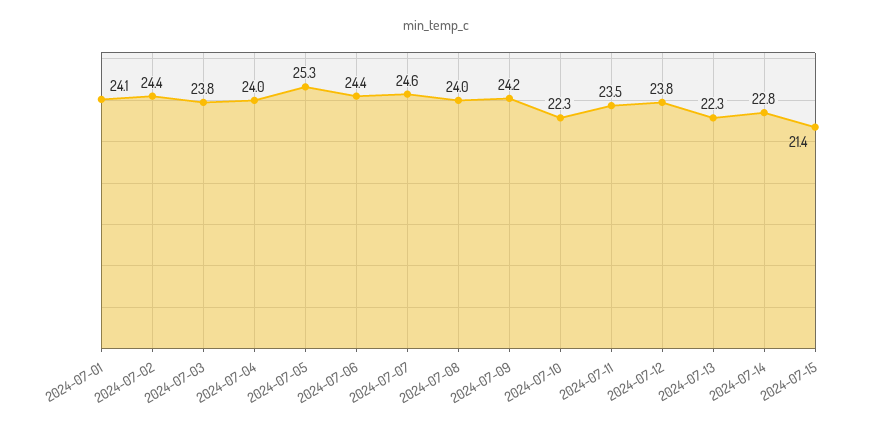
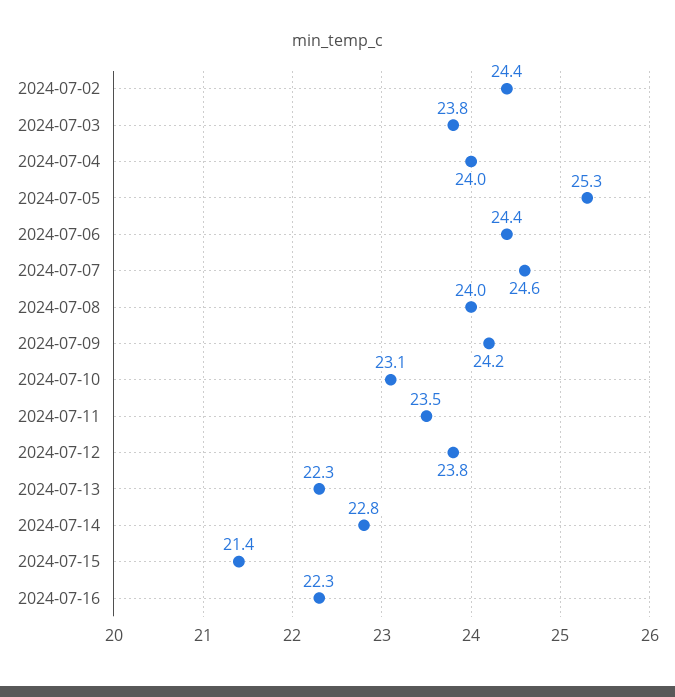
2024-07-01: 24.1 -> none
2024-07-10: 22.3 -> 23.1
2024-07-16: none -> 22.3

